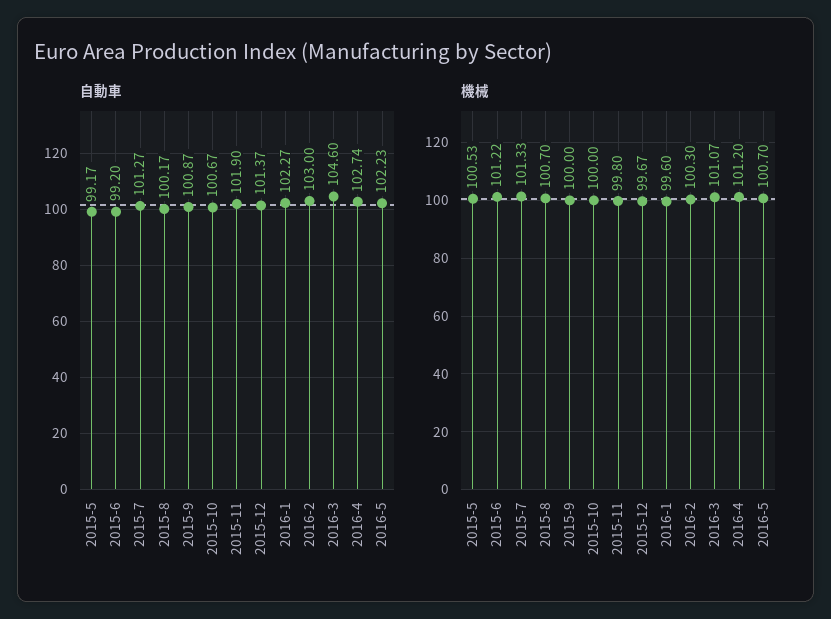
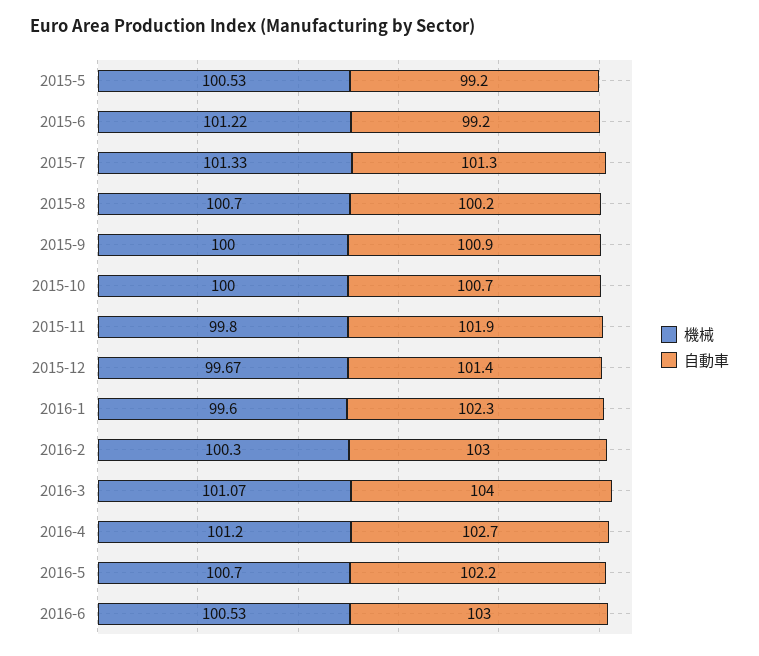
自動車, 2016-3: 104.6 -> 104
機械, 2016-6: none -> 100.53
自動車, 2016-6: none -> 103

